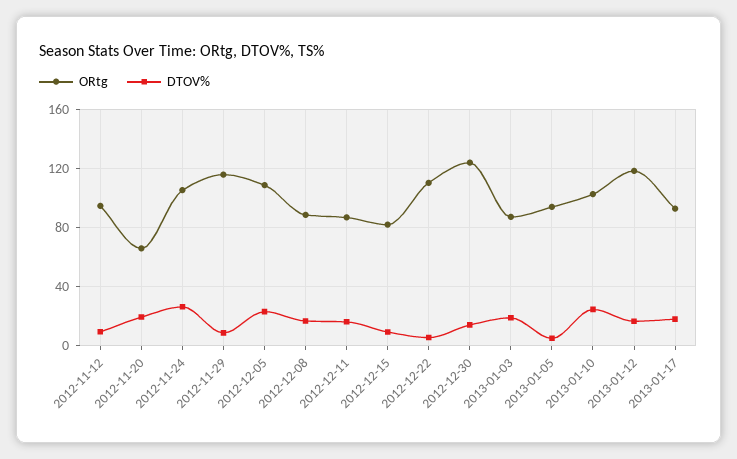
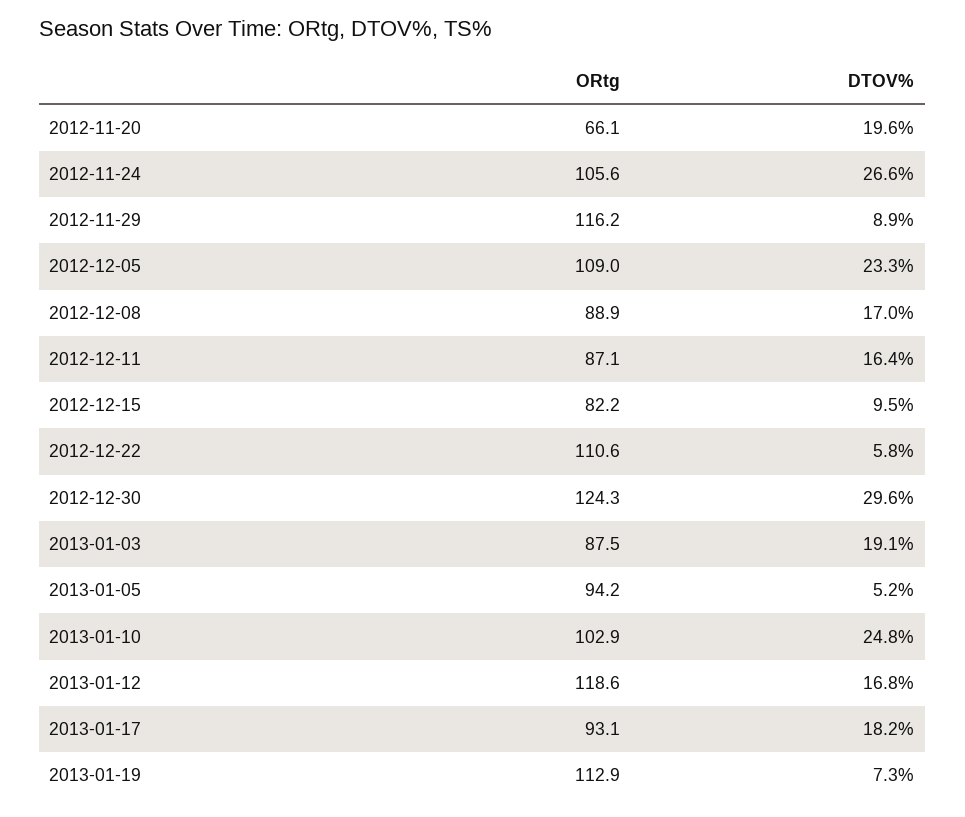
ORtg, 2012-11-12: 95 -> none
DTOV%, 2012-11-12: 10 -> none
DTOV%, 2012-12-30: 15 -> 29.6
ORtg, 2013-01-19: none -> 112.9
DTOV%, 2013-01-19: none -> 7.3

